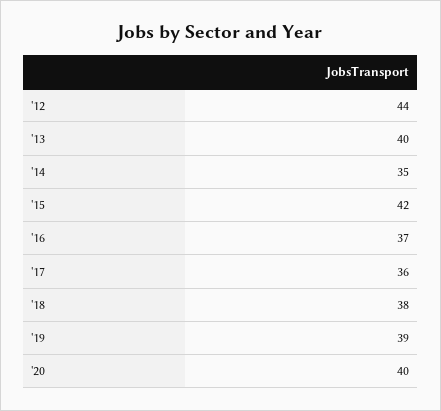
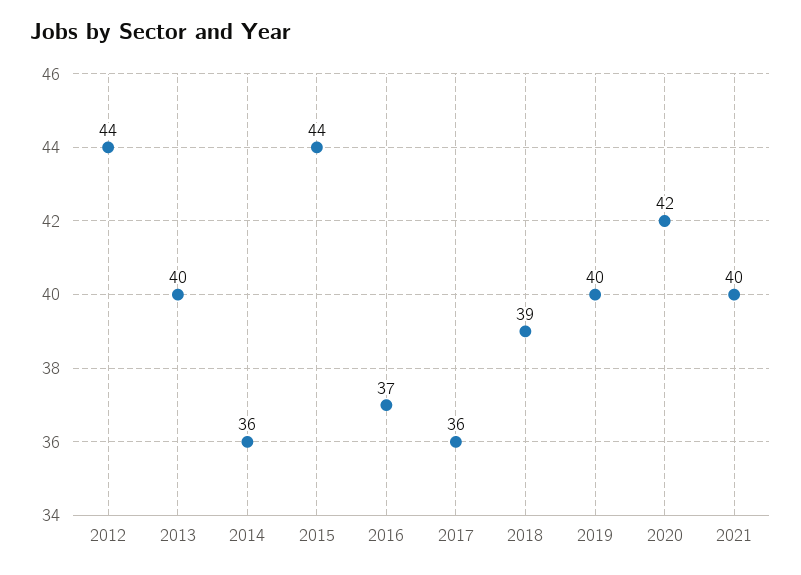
'14: 35 -> 36
'15: 42 -> 44
'18: 38 -> 39
'19: 39 -> 40
'20: 40 -> 42
2021: none -> 40

